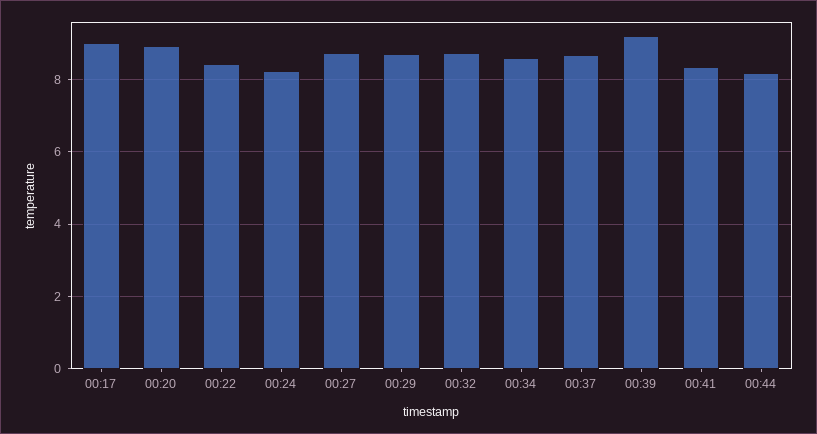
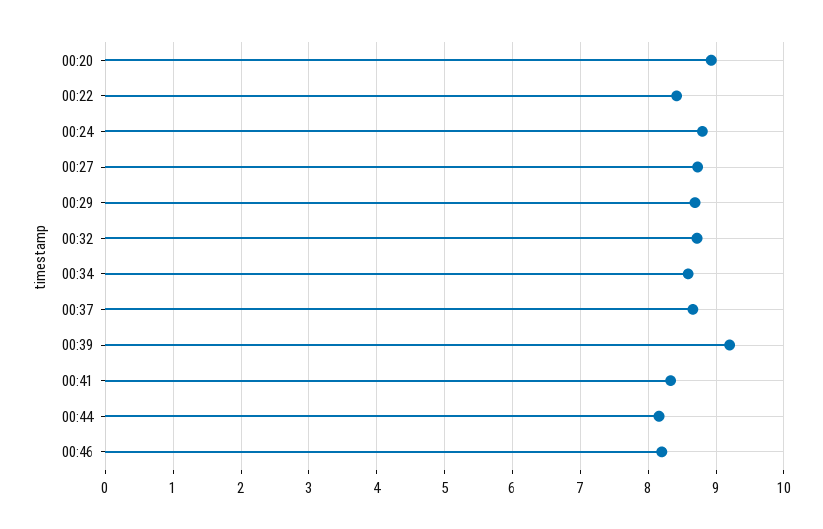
00:17: 9 -> none
00:24: 8.2 -> 8.8
00:46: none -> 8.2

